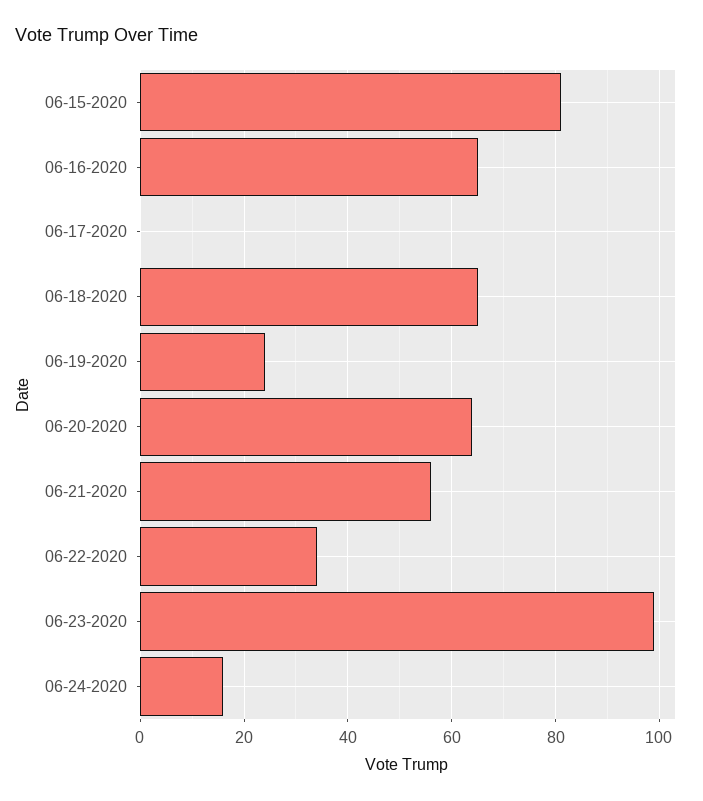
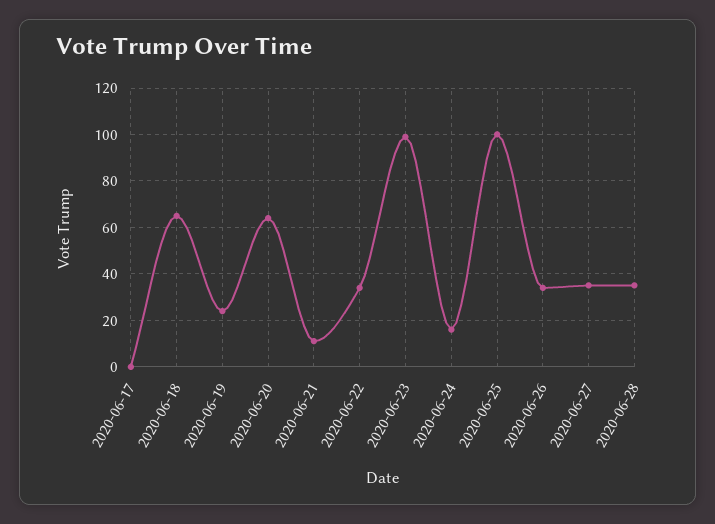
06-15-2020: 80 -> none
06-16-2020: 65 -> none
06-21-2020: 55 -> 10
2020-06-25: none -> 100
2020-06-26: none -> 35
2020-06-27: none -> 35
2020-06-28: none -> 35

